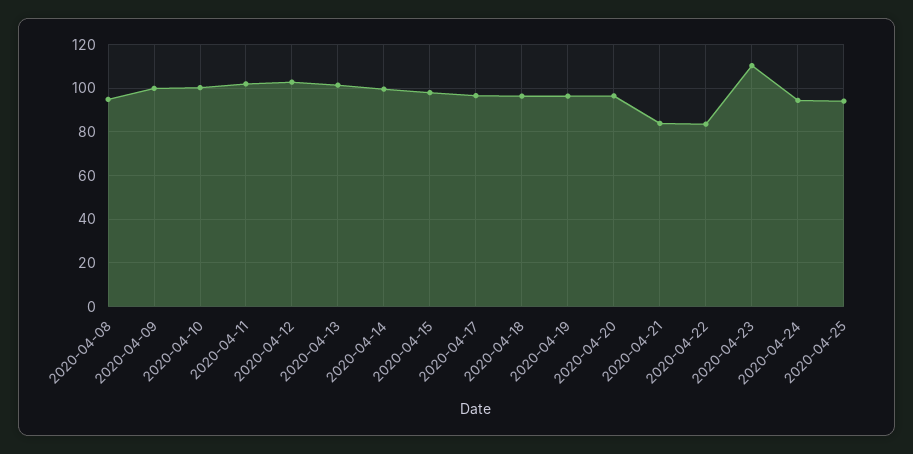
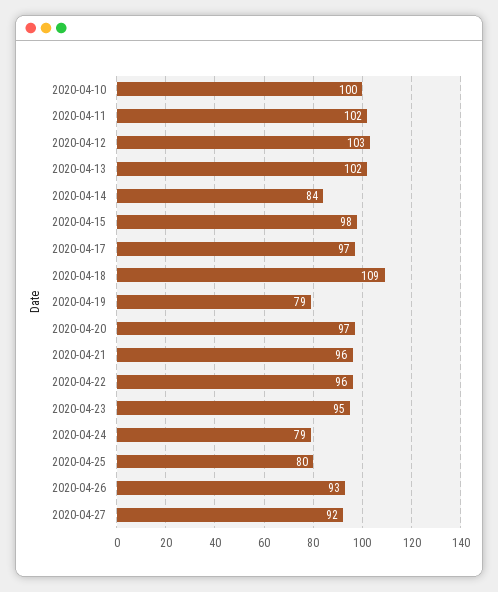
2020-04-08: 95 -> none
2020-04-09: 100 -> none
2020-04-14: 100 -> 84
2020-04-18: 95 -> 109
2020-04-19: 95 -> 79
2020-04-21: 85 -> 96
2020-04-22: 85 -> 96
2020-04-23: 110 -> 95
2020-04-24: 95 -> 79
2020-04-25: 95 -> 80
2020-04-26: none -> 93
2020-04-27: none -> 92

